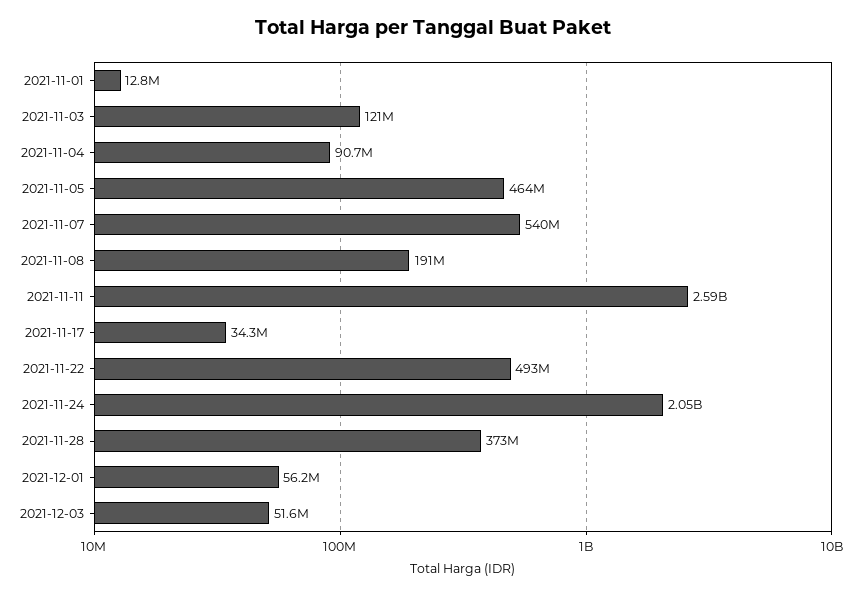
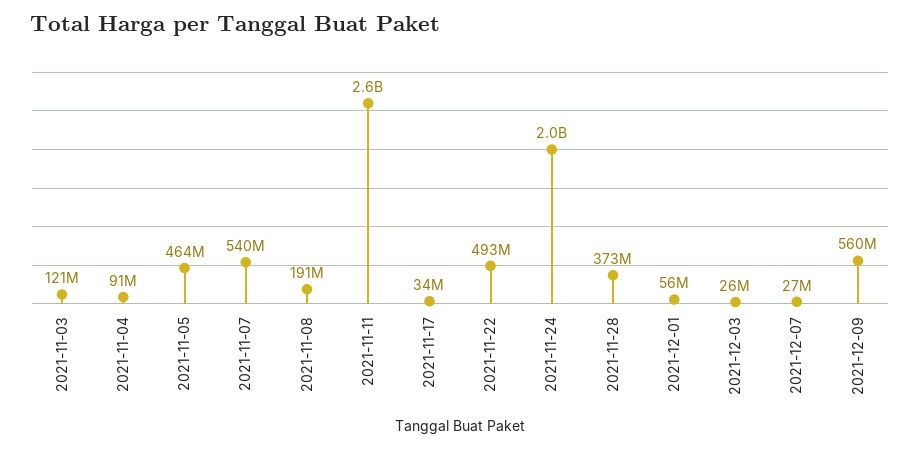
2021-11-01: 12800000 -> none
2021-12-03: 51600000 -> 26000000
2021-12-07: none -> 27000000
2021-12-09: none -> 560000000

